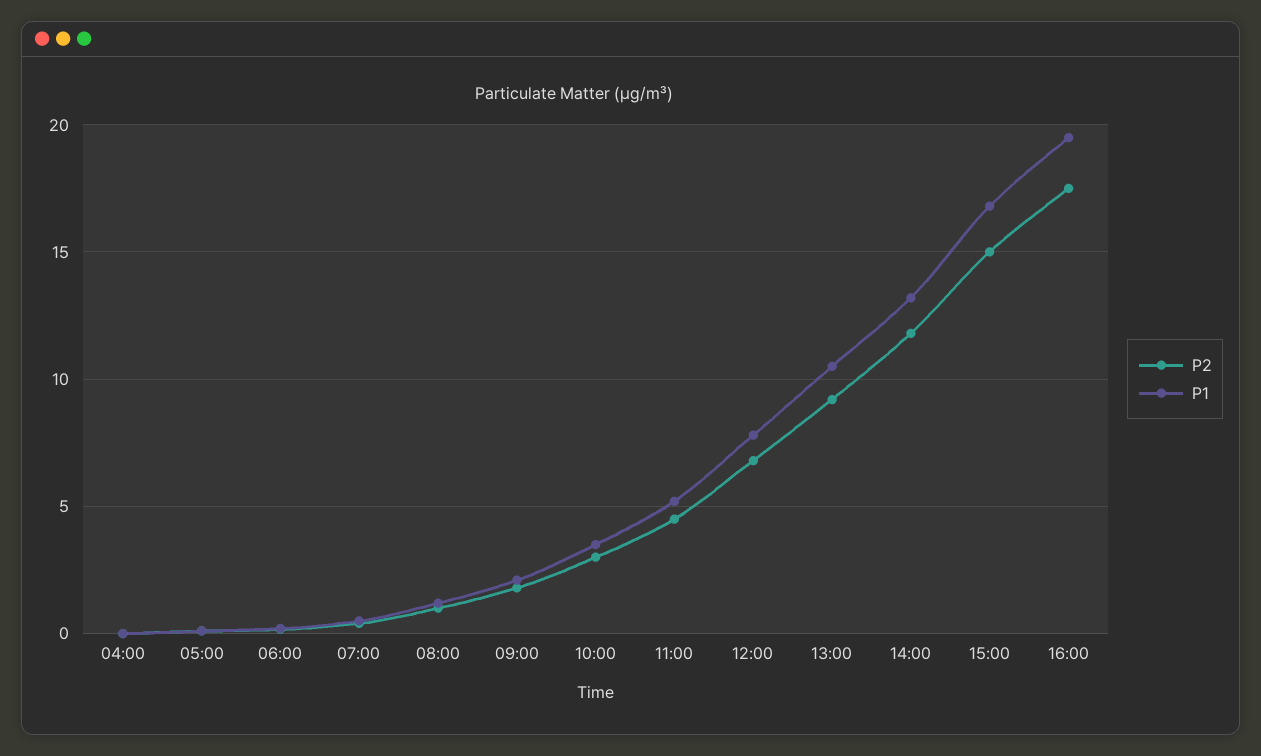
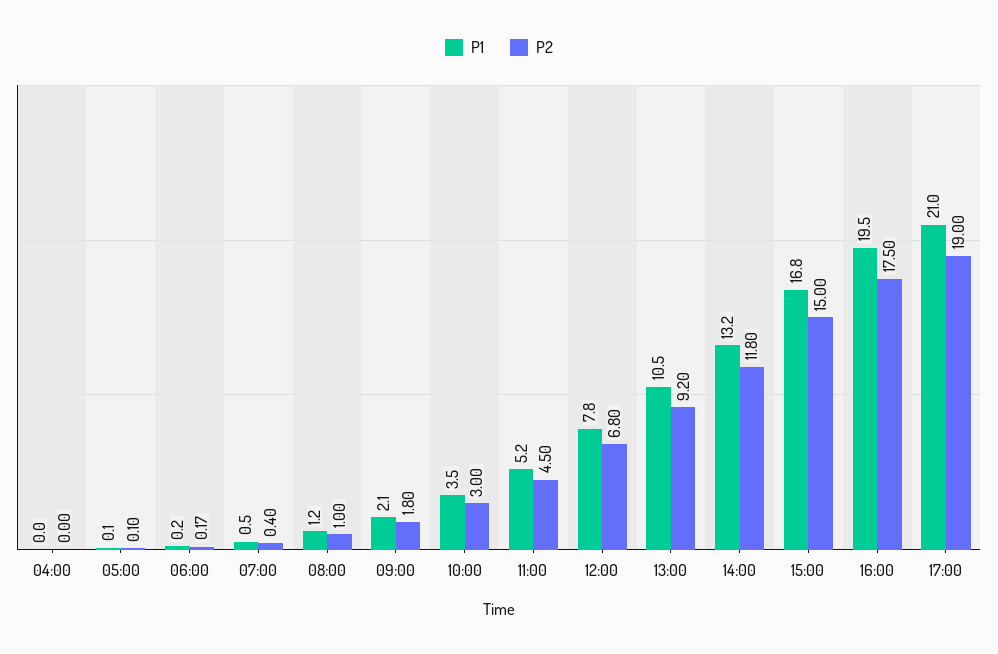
P1, 17:00: none -> 21
P2, 17:00: none -> 19

